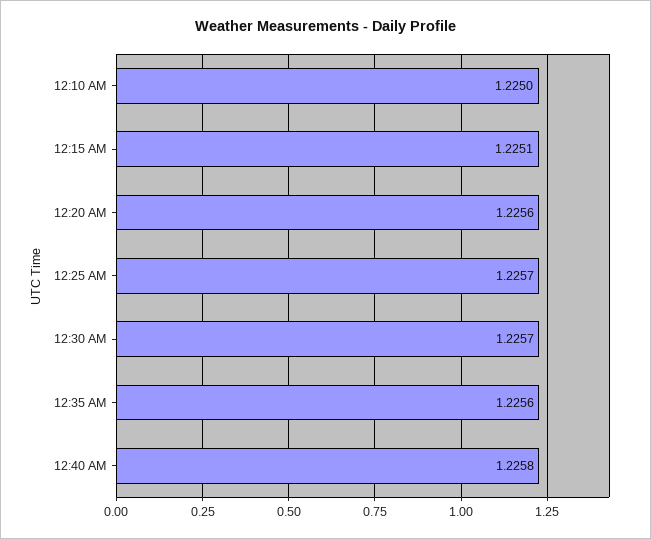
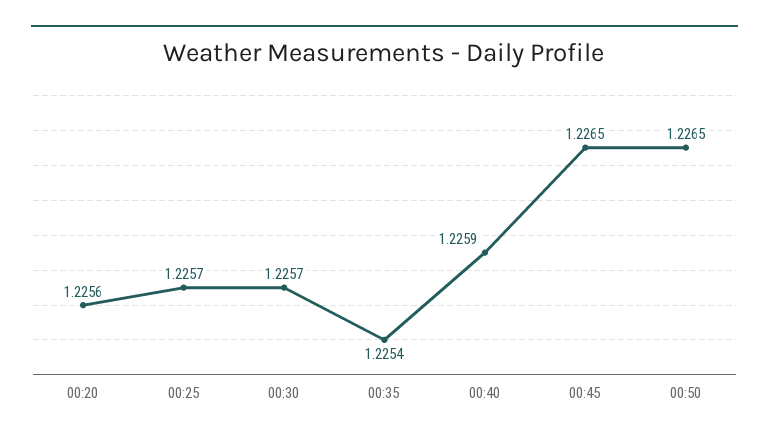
12:10 AM: 1.225 -> none
12:15 AM: 1.2251 -> none
12:35 AM: 1.2256 -> 1.2254
12:40 AM: 1.2258 -> 1.2259
00:45: none -> 1.2265
00:50: none -> 1.2265

